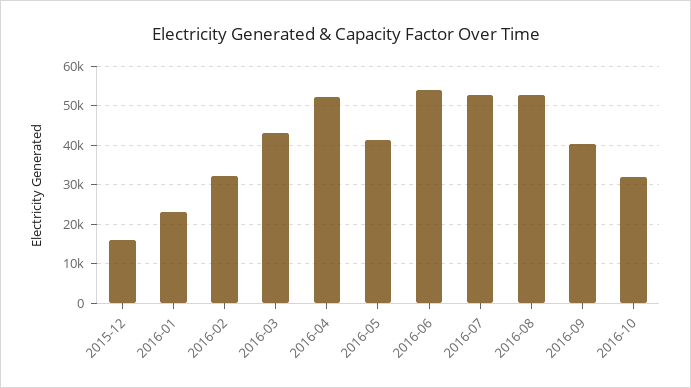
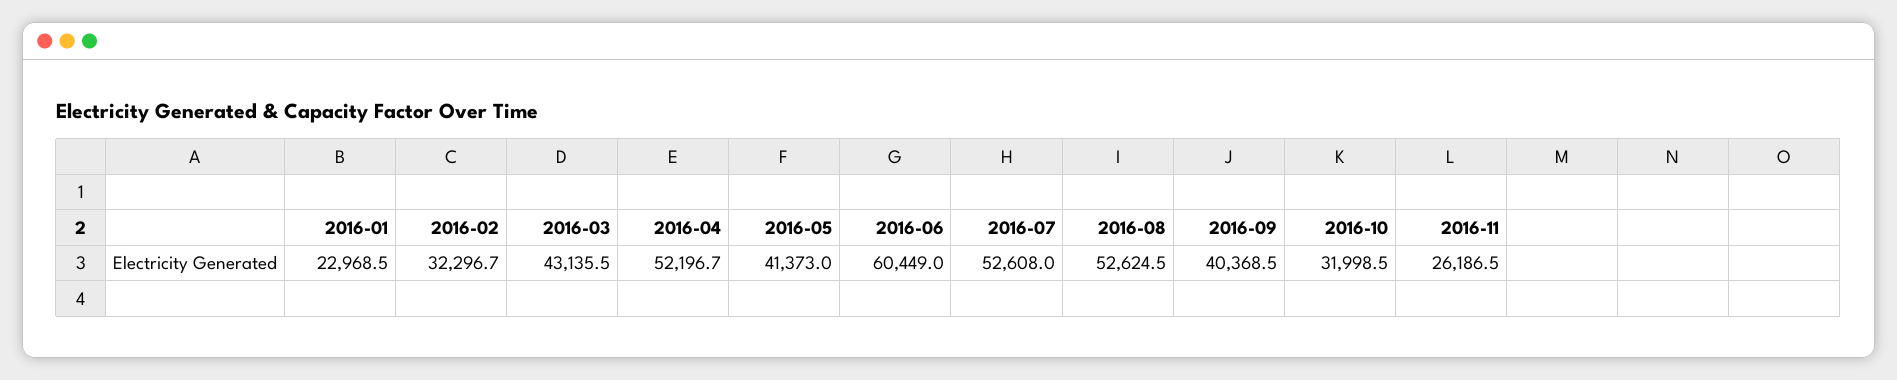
2015-12: 16000 -> none
2016-06: 54000 -> 60449
2016-11: none -> 26186.5

